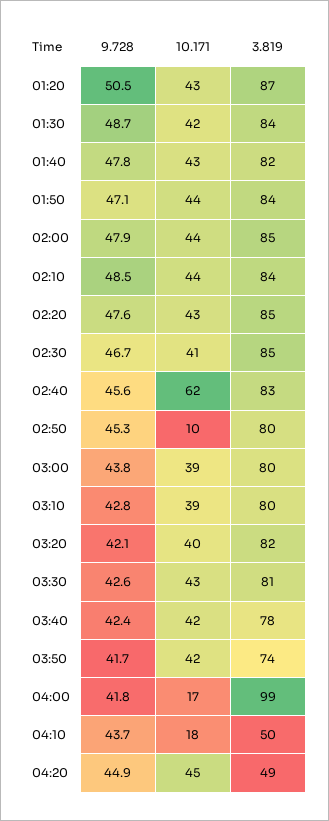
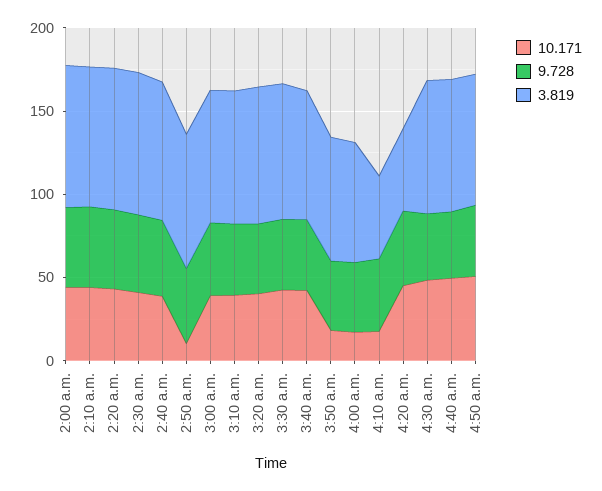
9.728, 01:20: 50.5 -> none
10.171, 01:20: 43 -> none
3.819, 01:20: 87 -> none
9.728, 01:30: 48.7 -> none
10.171, 01:30: 42 -> none
3.819, 01:30: 84 -> none
9.728, 01:40: 47.8 -> none
10.171, 01:40: 43 -> none
3.819, 01:40: 82 -> none
9.728, 01:50: 47.1 -> none
10.171, 01:50: 44 -> none
3.819, 01:50: 84 -> none
10.171, 02:40: 62 -> 40
10.171, 03:50: 42 -> 20
3.819, 04:00: 99 -> 70
10.171, 4:30 a.m.: none -> 50
9.728, 4:30 a.m.: none -> 40
3.819, 4:30 a.m.: none -> 80
10.171, 4:40 a.m.: none -> 50
9.728, 4:40 a.m.: none -> 40
3.819, 4:40 a.m.: none -> 80
10.171, 4:50 a.m.: none -> 50
9.728, 4:50 a.m.: none -> 40
3.819, 4:50 a.m.: none -> 80

